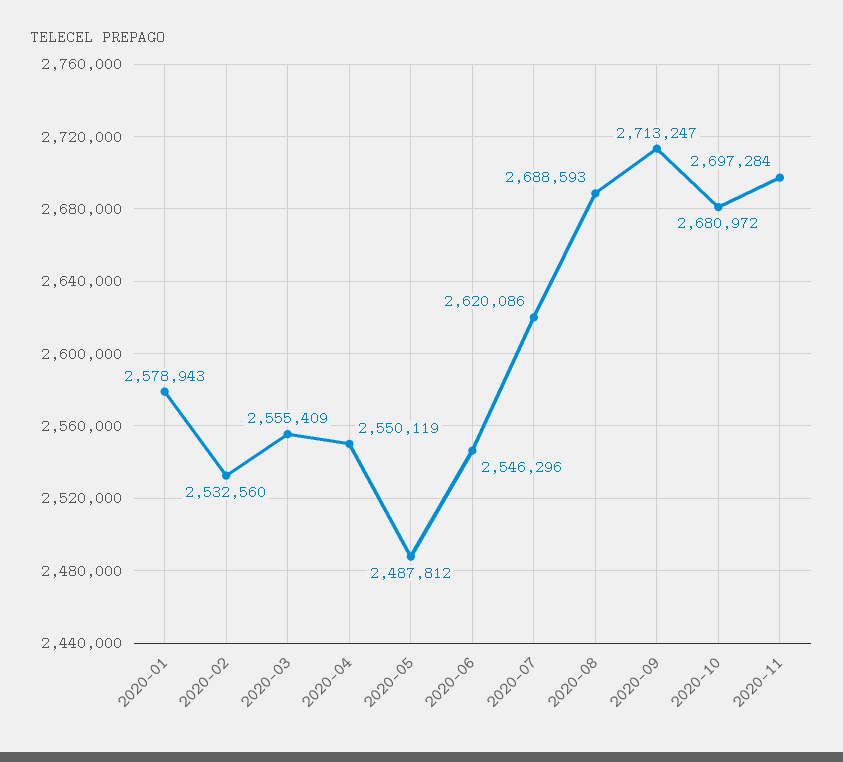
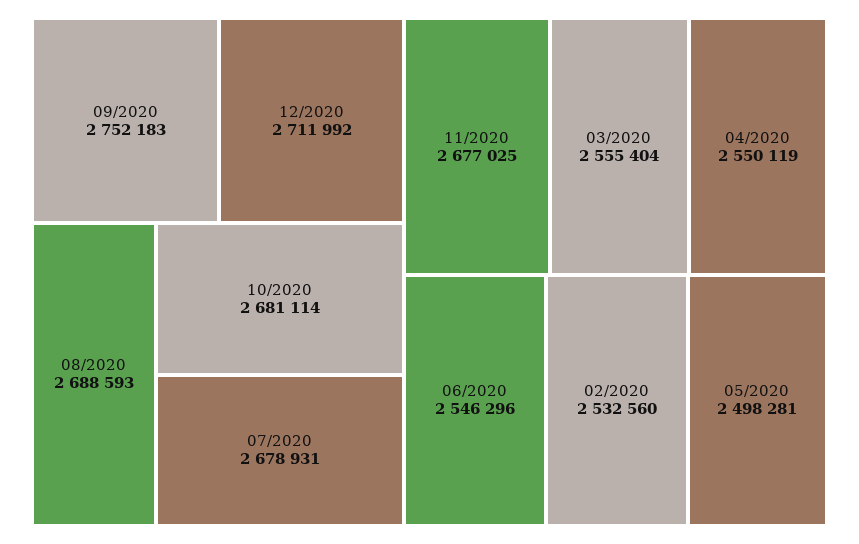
2020-01: 2578943 -> none
2020-03: 2555409 -> 2555404
2020-05: 2487812 -> 2498281
2020-07: 2620086 -> 2678931
2020-09: 2713247 -> 2752183
2020-10: 2680972 -> 2681114
2020-11: 2697284 -> 2677025
12/2020: none -> 2711992

